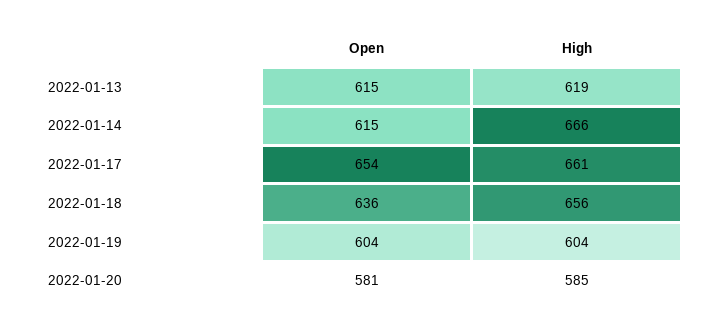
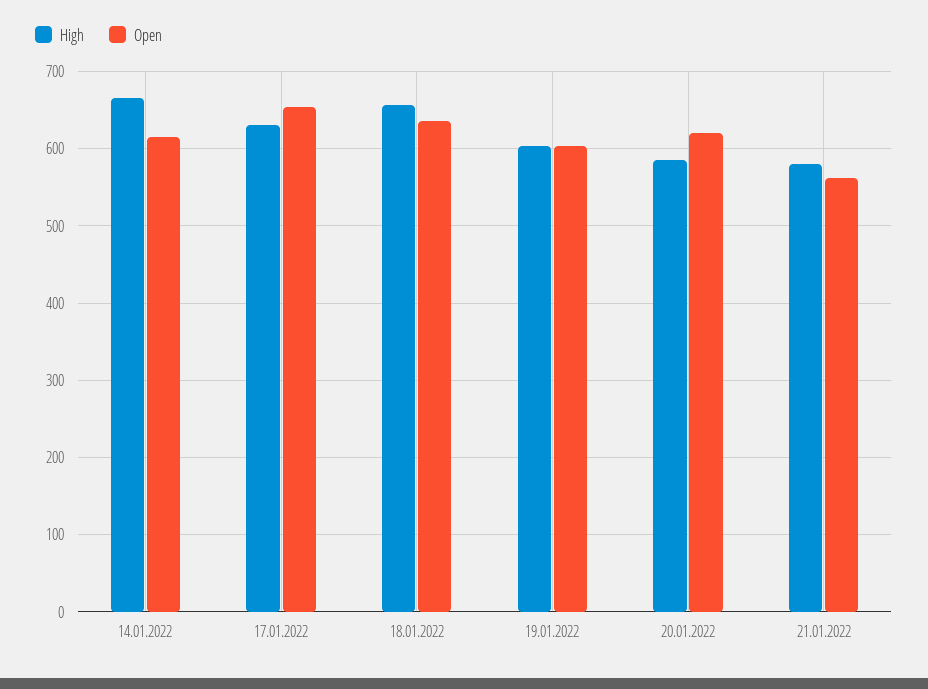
Open, 2022-01-13: 615 -> none
High, 2022-01-13: 619 -> none
High, 2022-01-17: 661 -> 630
Open, 2022-01-20: 581 -> 620
High, 21.01.2022: none -> 580
Open, 21.01.2022: none -> 560

